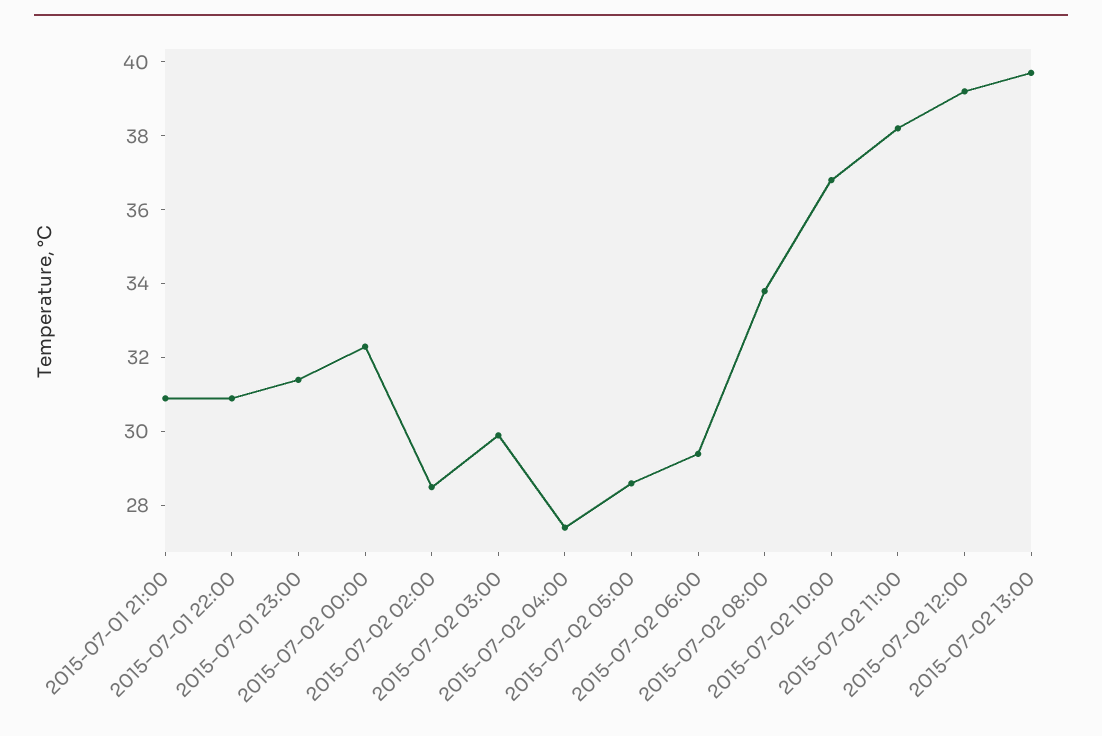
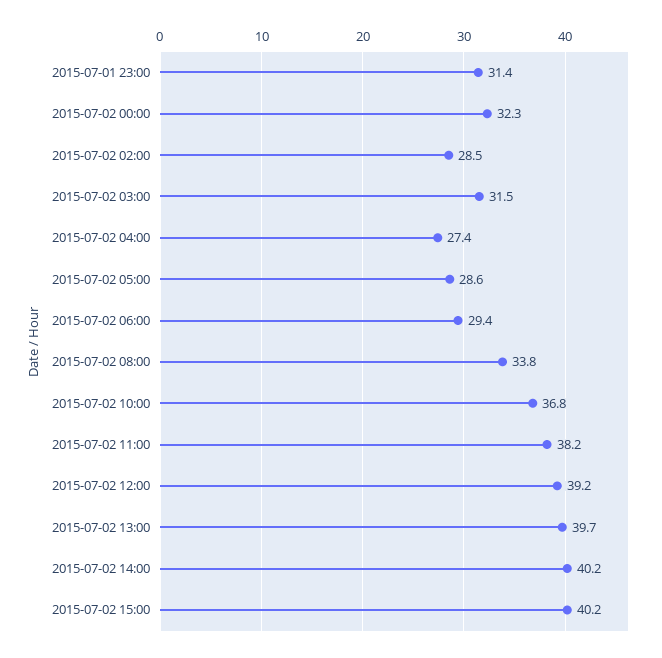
2015-07-01 21:00: 31 -> none
2015-07-01 22:00: 31 -> none
2015-07-02 03:00: 30 -> 31.5
2015-07-02 14:00: none -> 40.2
2015-07-02 15:00: none -> 40.2

